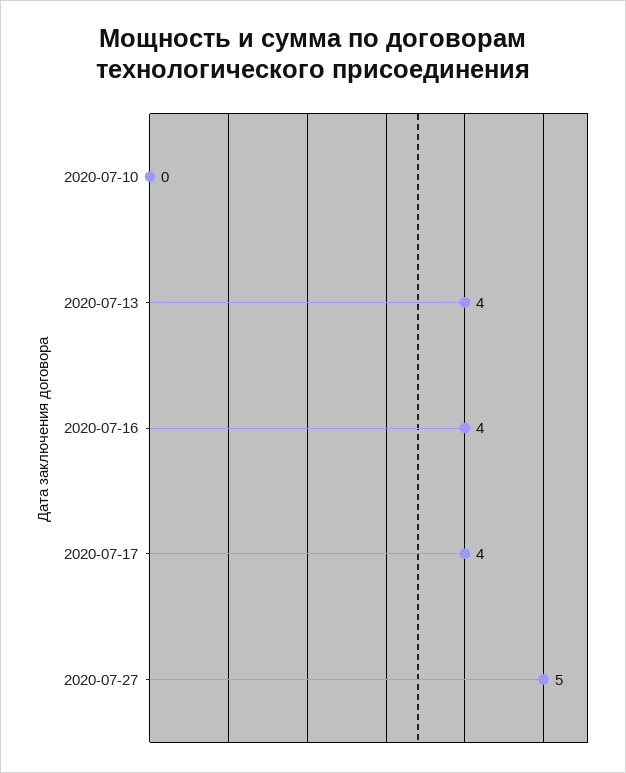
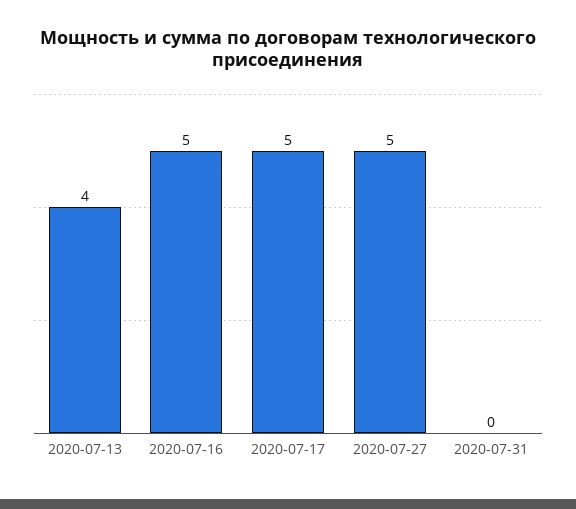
2020-07-10: 0 -> none
2020-07-16: 4 -> 5
2020-07-17: 4 -> 5
2020-07-31: none -> 0

